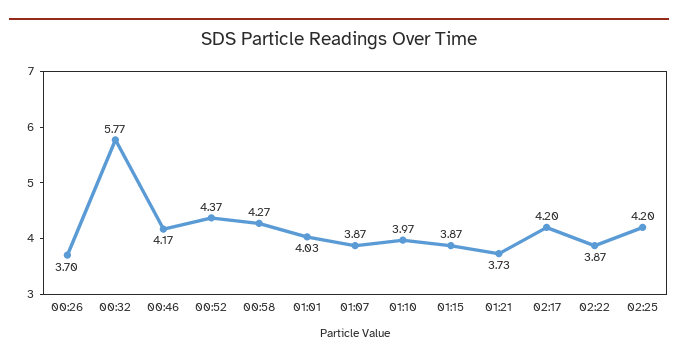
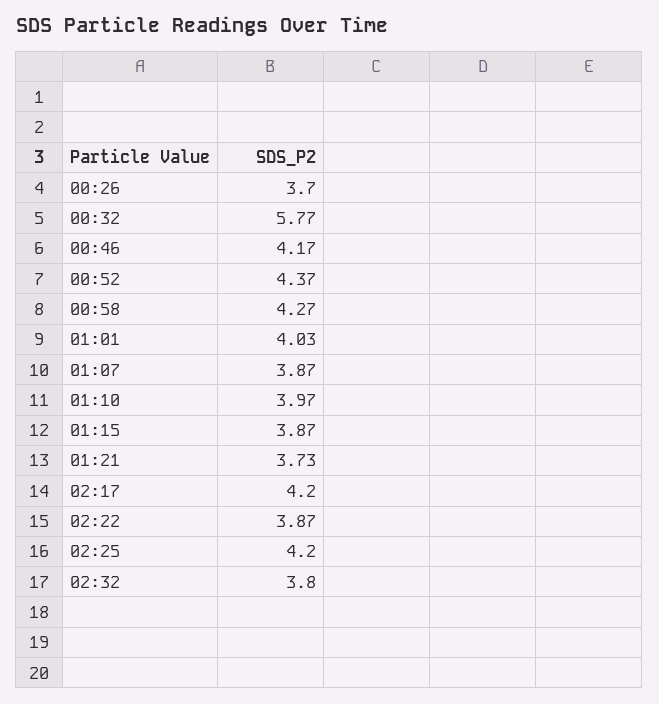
02:32: none -> 3.8

